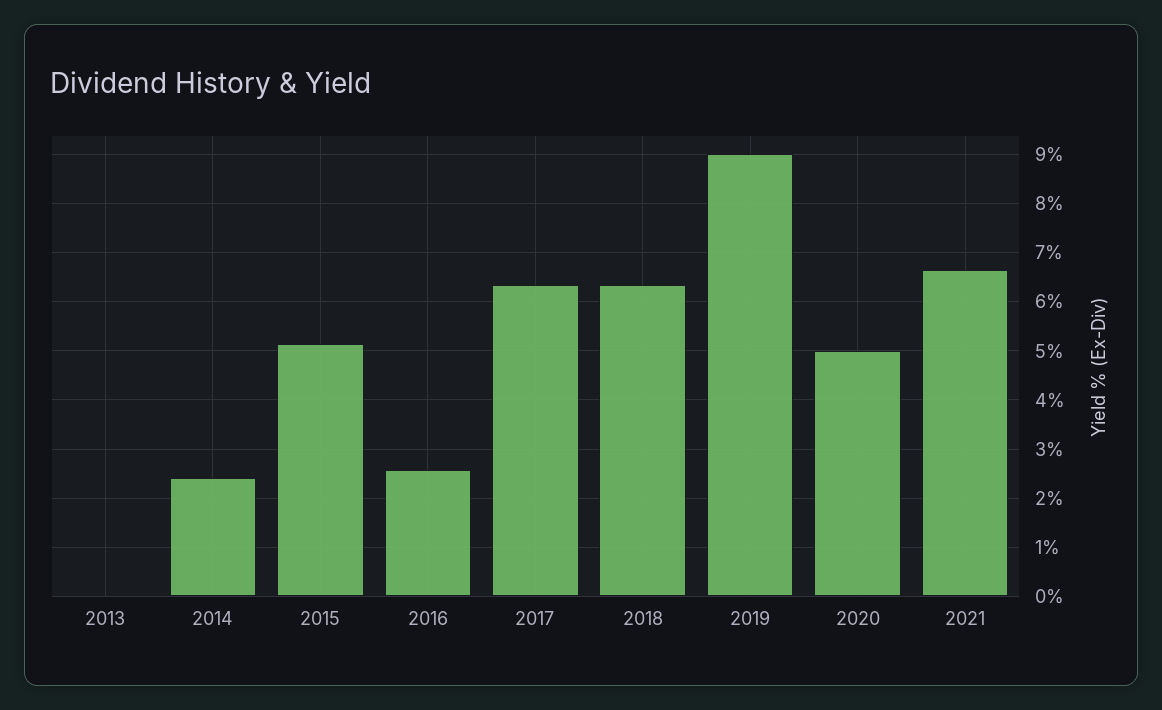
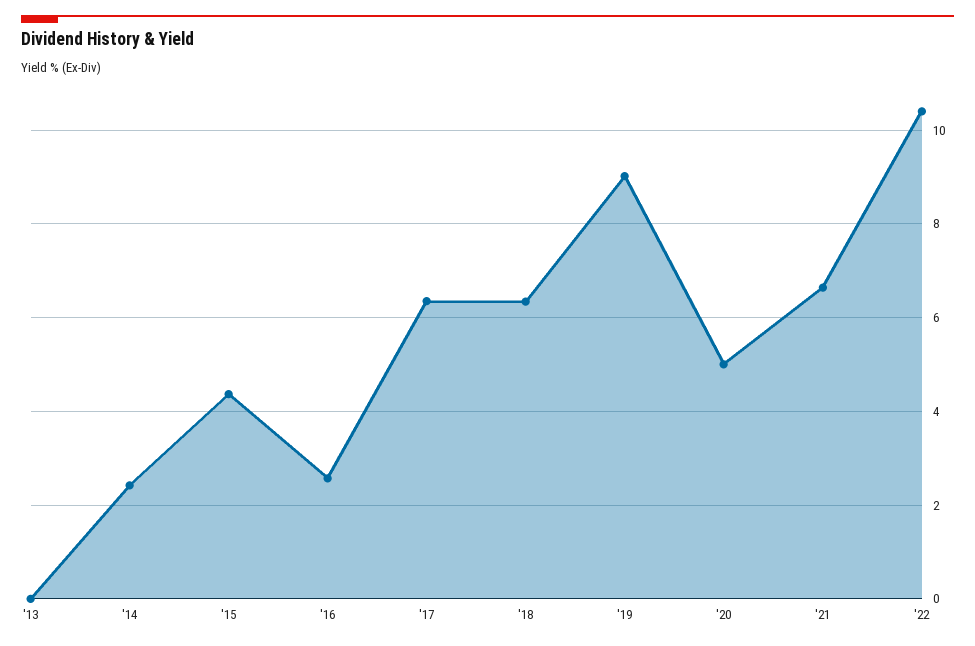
2015: 5.2 -> 4.4
'22: none -> 10.4

